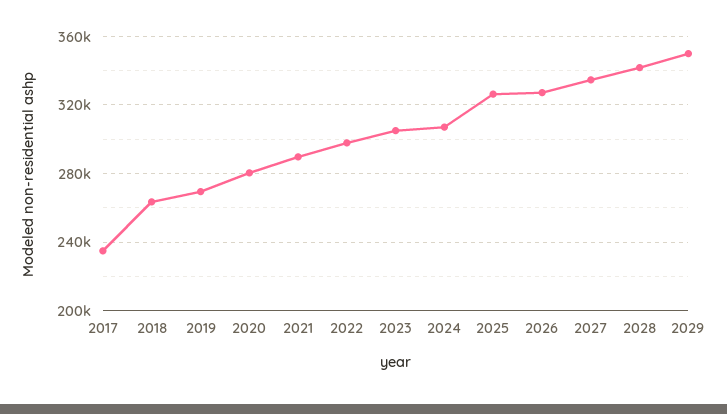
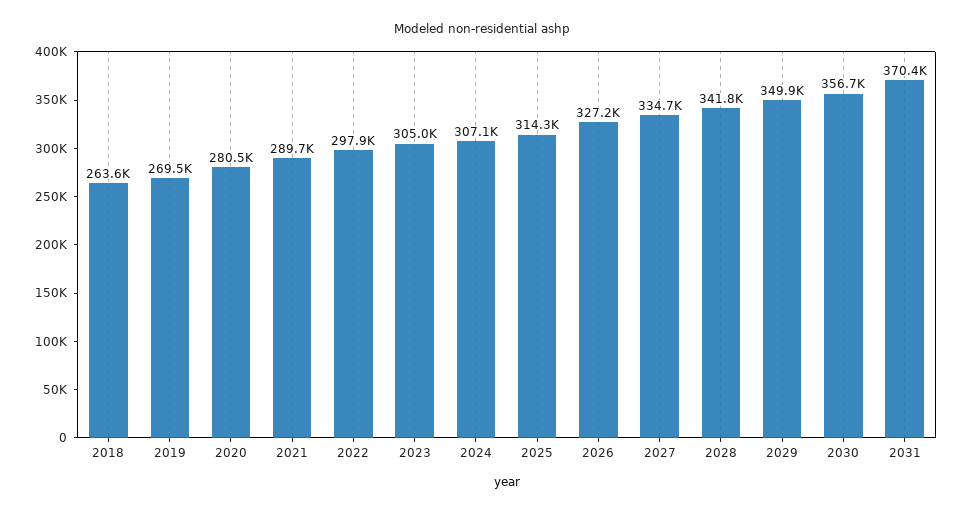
2017: 235000 -> none
2025: 325000 -> 314300
2030: none -> 356700
2031: none -> 370400

